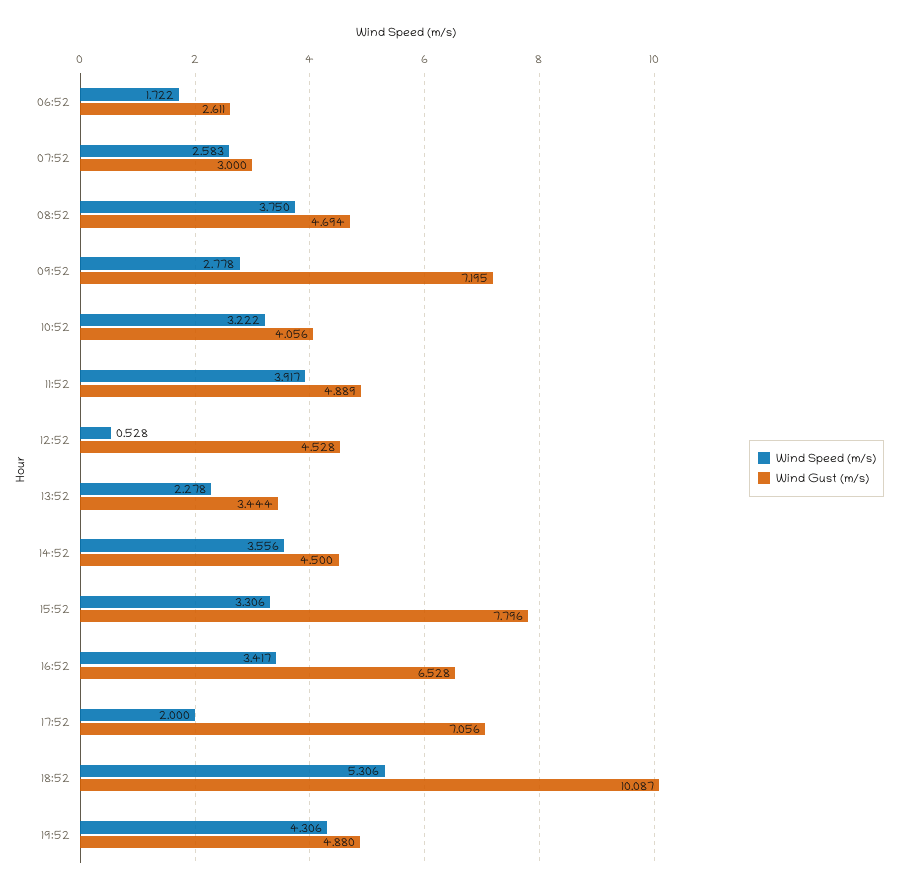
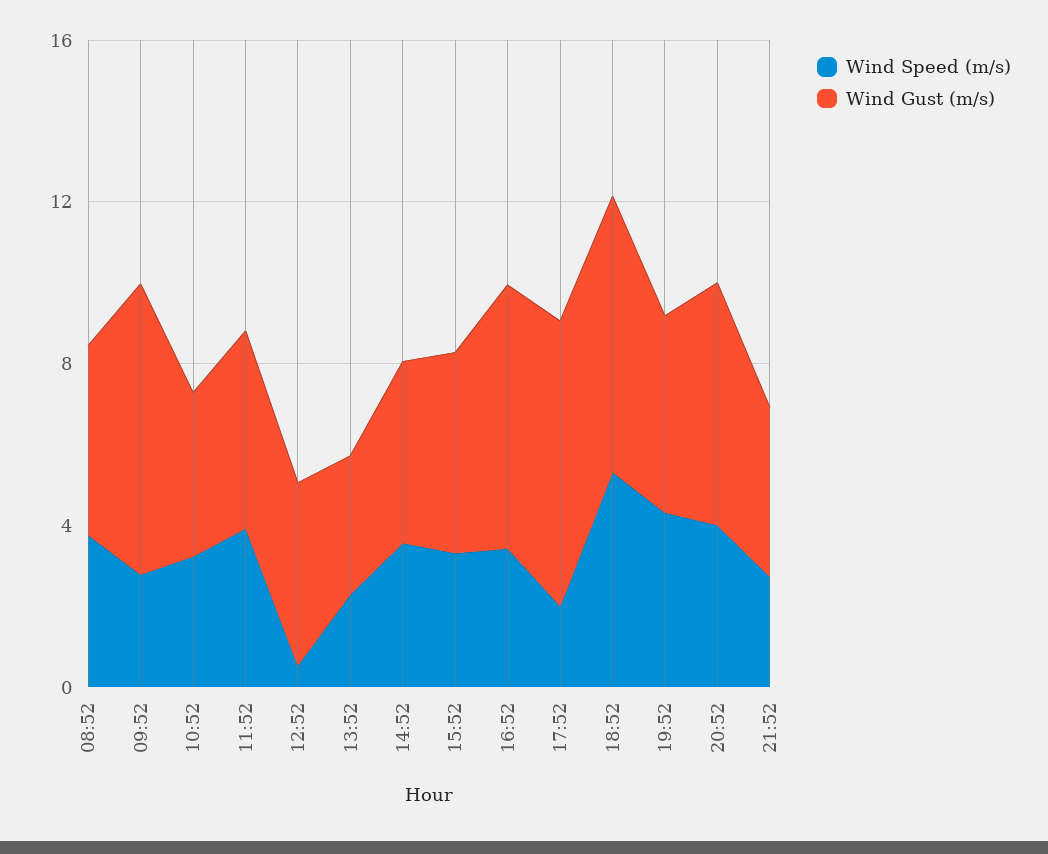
Wind Speed (m/s), 06:52: 1.722 -> none
Wind Gust (m/s), 06:52: 2.611 -> none
Wind Speed (m/s), 07:52: 2.583 -> none
Wind Gust (m/s), 07:52: 3 -> none
Wind Gust (m/s), 15:52: 7.796 -> 5
Wind Gust (m/s), 18:52: 10.087 -> 7
Wind Speed (m/s), 20:52: none -> 4
Wind Gust (m/s), 20:52: none -> 6
Wind Speed (m/s), 21:52: none -> 3
Wind Gust (m/s), 21:52: none -> 4

